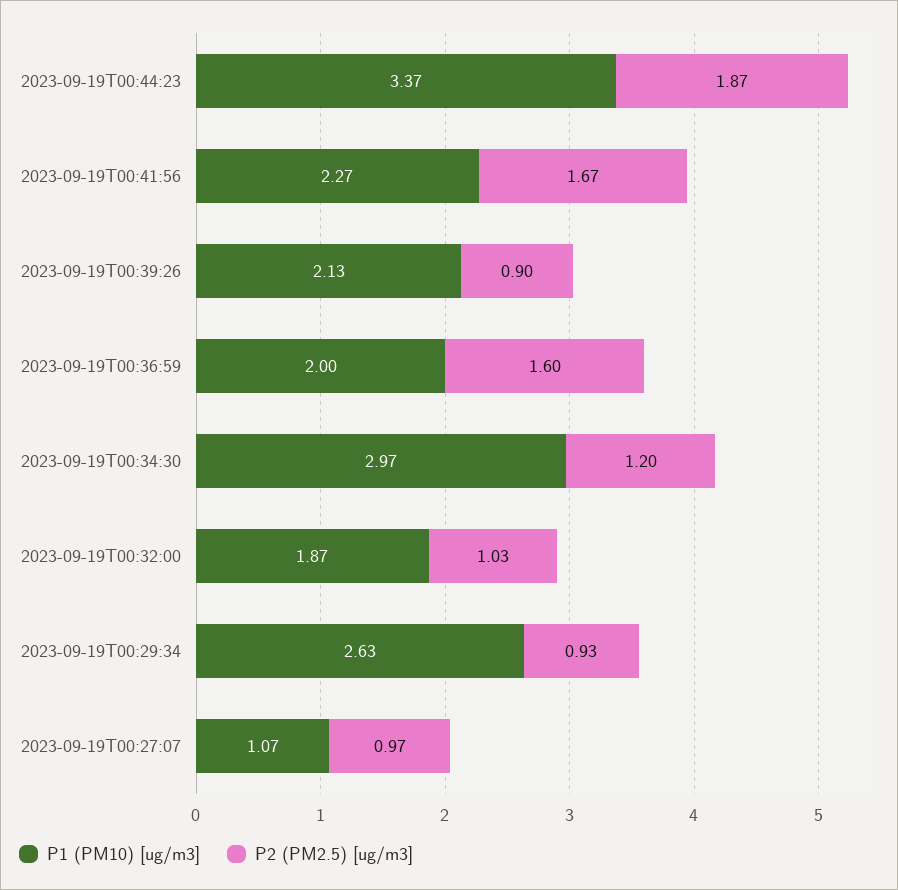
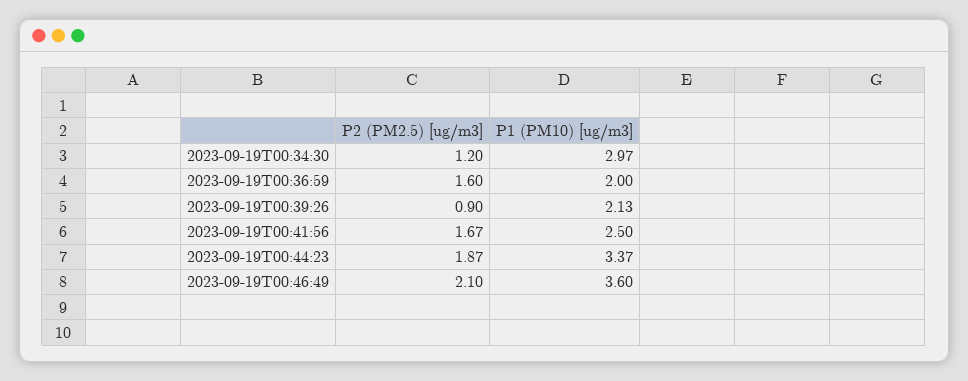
P1 (PM10) [ug/m3], 2023-09-19T00:41:56: 2.27 -> 2.5
P1 (PM10) [ug/m3], 2023-09-19T00:32:00: 1.87 -> none
P2 (PM2.5) [ug/m3], 2023-09-19T00:32:00: 1.03 -> none
P1 (PM10) [ug/m3], 2023-09-19T00:29:34: 2.63 -> none
P2 (PM2.5) [ug/m3], 2023-09-19T00:29:34: 0.93 -> none
P1 (PM10) [ug/m3], 2023-09-19T00:27:07: 1.07 -> none
P2 (PM2.5) [ug/m3], 2023-09-19T00:27:07: 0.97 -> none
P2 (PM2.5) [ug/m3], 2023-09-19T00:46:49: none -> 2.1
P1 (PM10) [ug/m3], 2023-09-19T00:46:49: none -> 3.6

